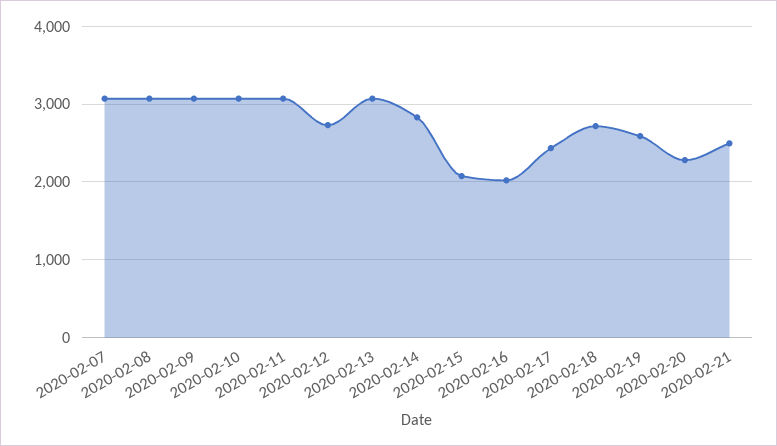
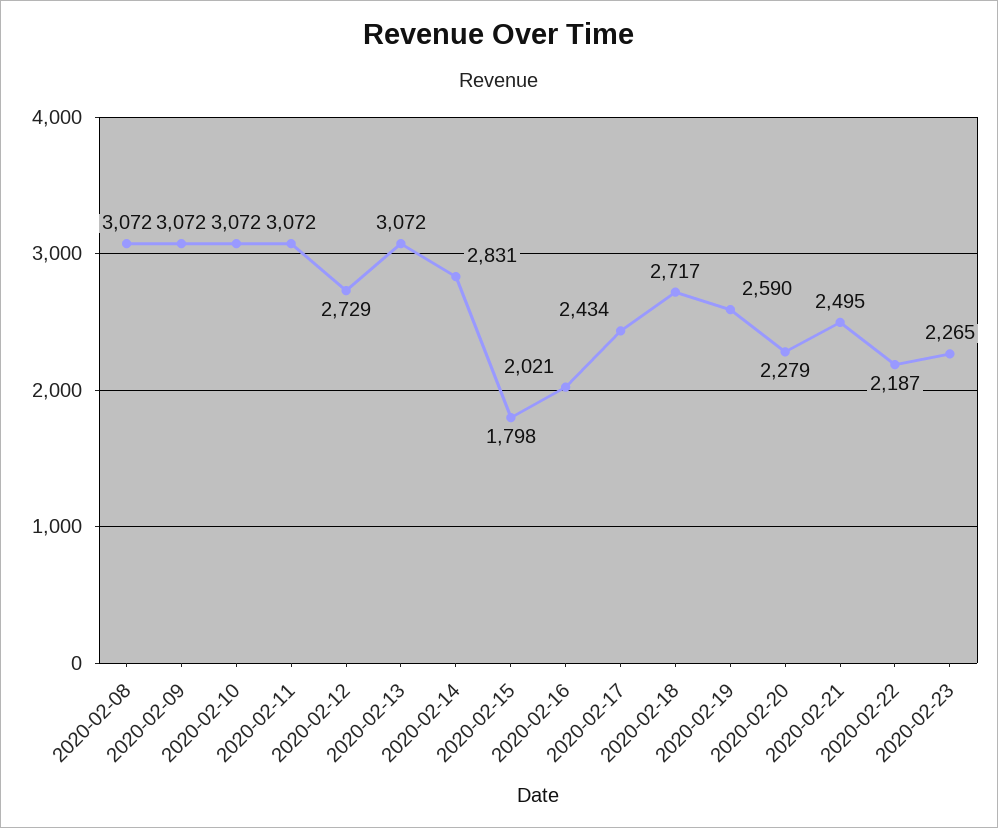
2020-02-07: 3100 -> none
2020-02-15: 2100 -> 1798
2020-02-22: none -> 2187
2020-02-23: none -> 2265

